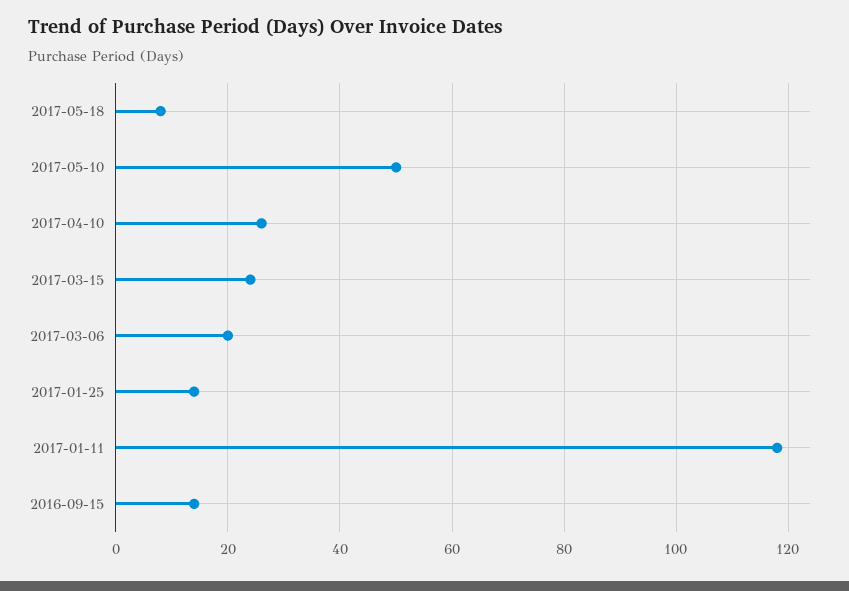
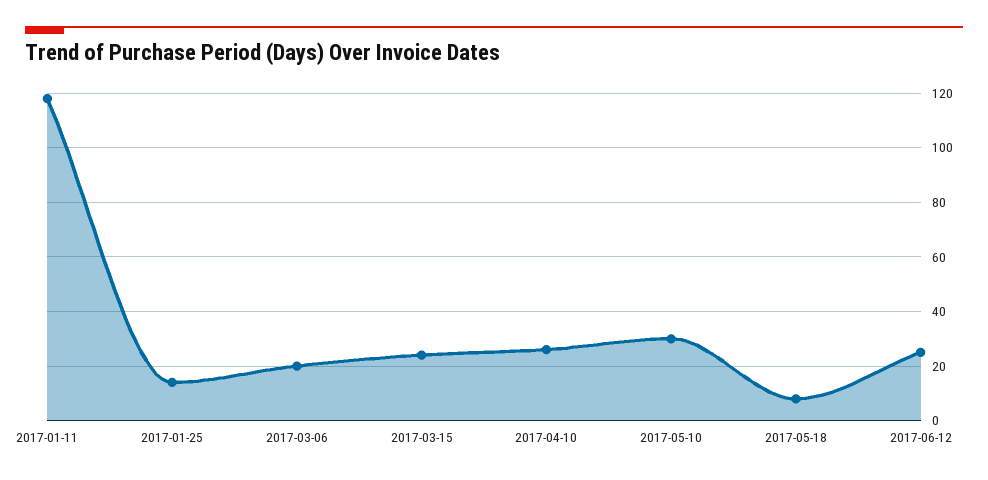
2017-05-10: 50 -> 30
2016-09-15: 15 -> none
2017-06-12: none -> 25

